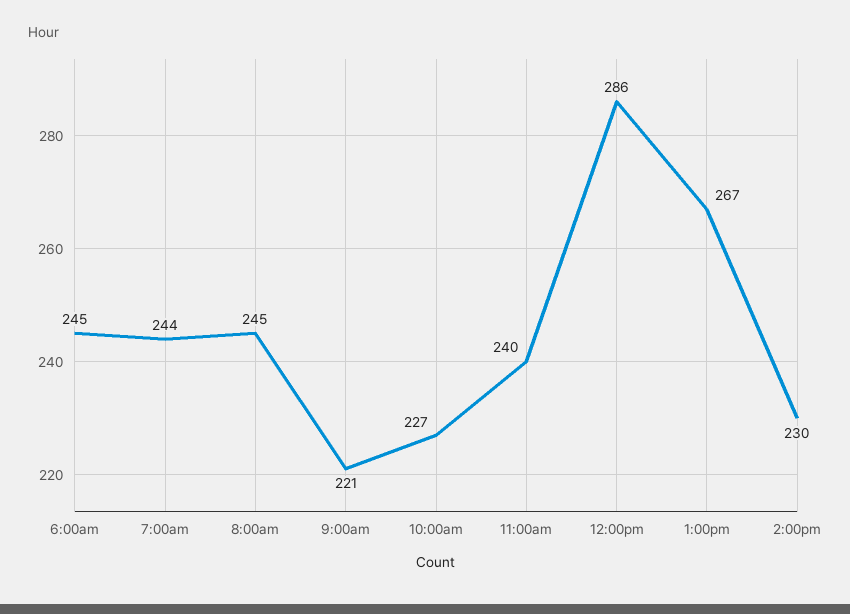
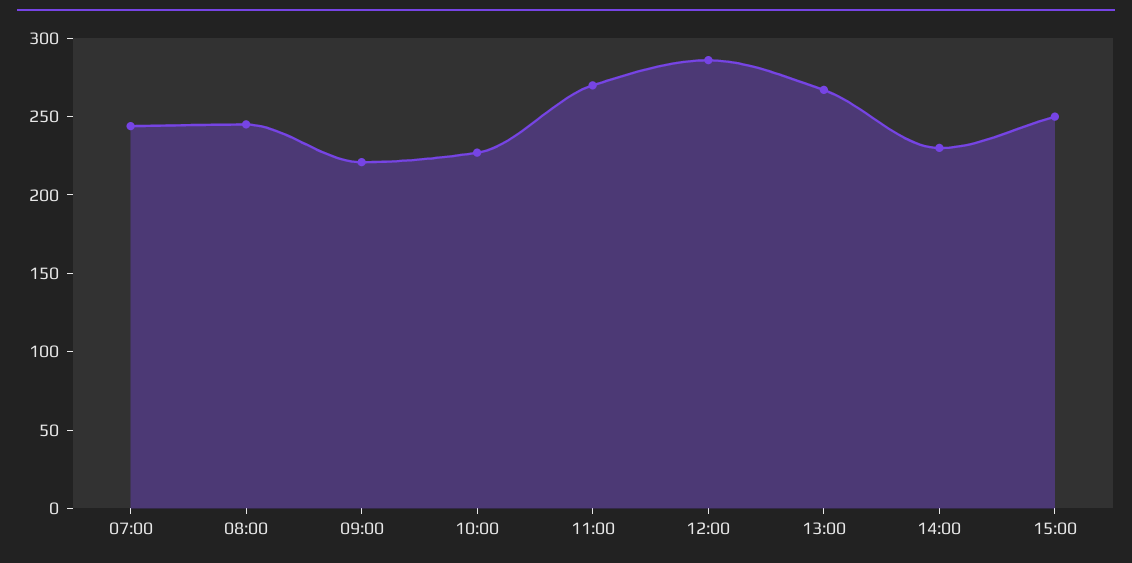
6:00am: 245 -> none
11:00am: 240 -> 270
15:00: none -> 250

